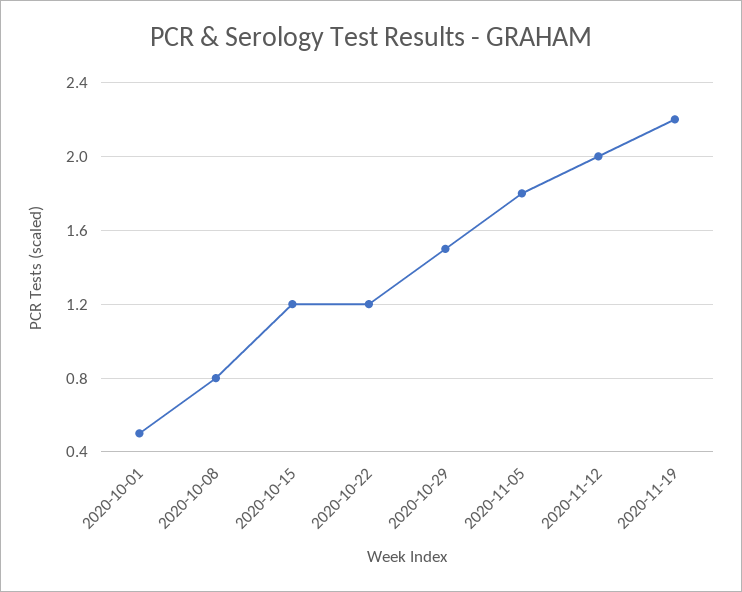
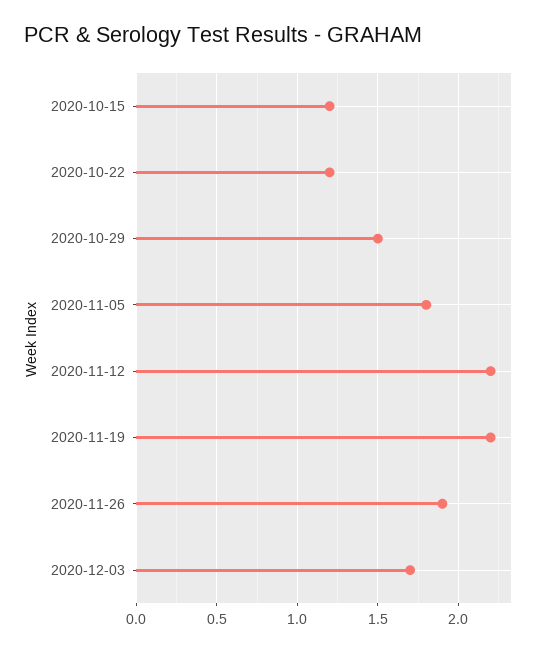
2020-10-01: 0.5 -> none
2020-10-08: 0.8 -> none
2020-11-12: 2 -> 2.2
2020-11-26: none -> 1.9
2020-12-03: none -> 1.7

